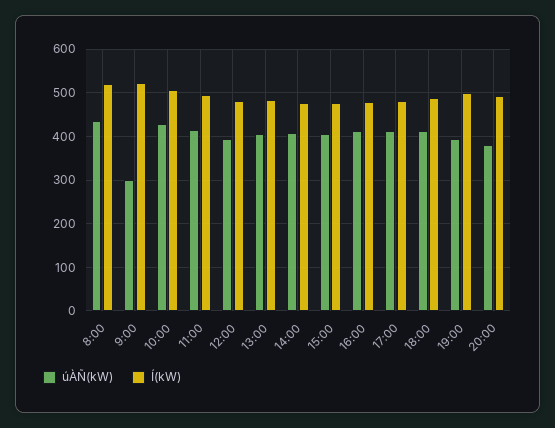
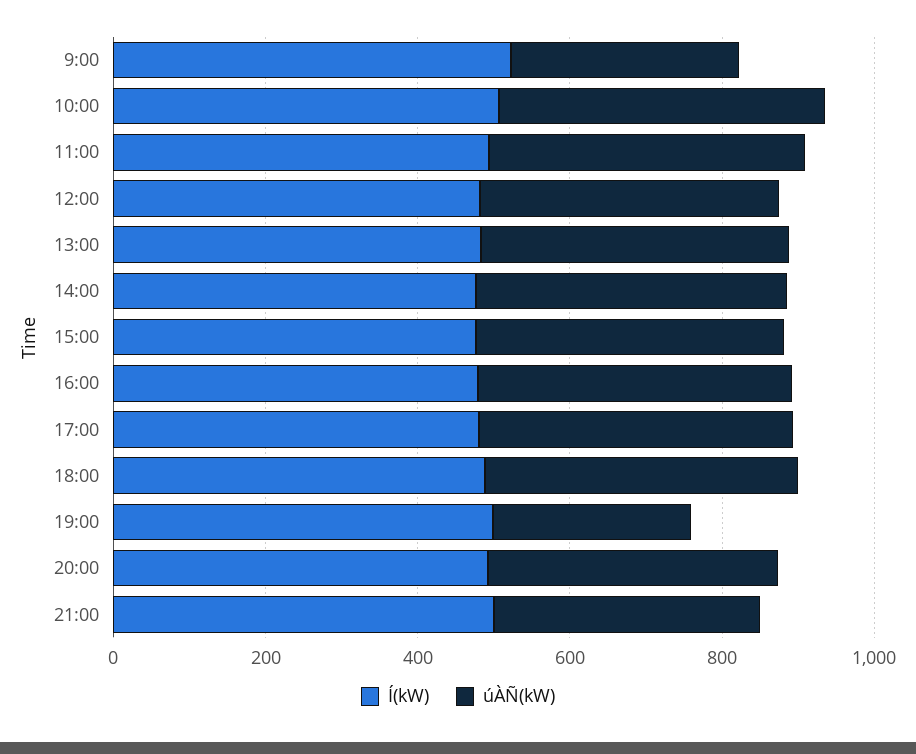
úÀÑ(kW), 8:00: 440 -> none
Í(kW), 8:00: 520 -> none
úÀÑ(kW), 19:00: 400 -> 250
Í(kW), 21:00: none -> 500
úÀÑ(kW), 21:00: none -> 350

